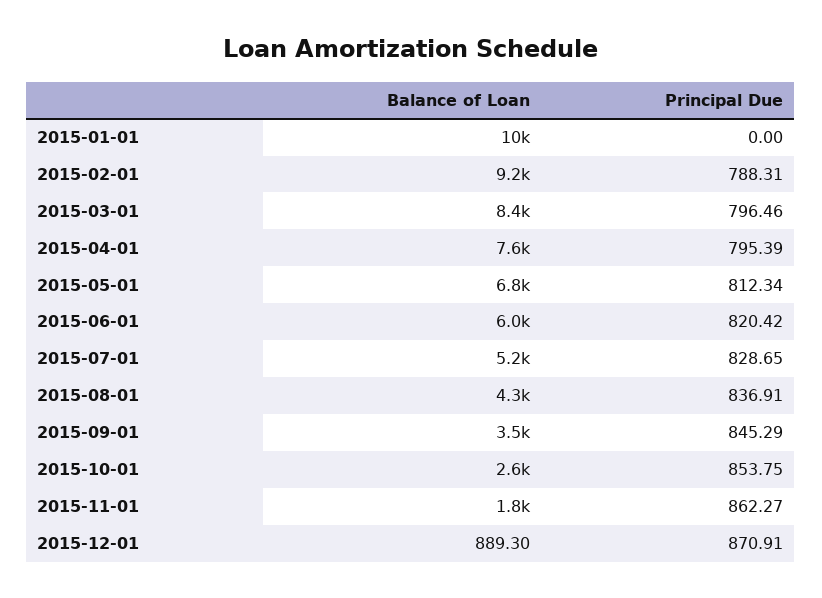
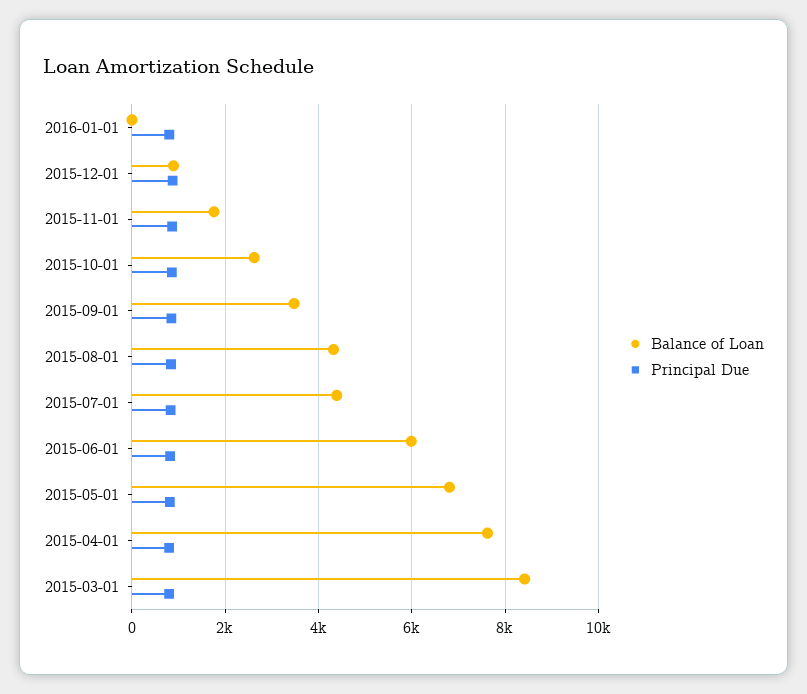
Balance of Loan, 2015-01-01: 10000 -> none
Principal Due, 2015-01-01: 0 -> none
Balance of Loan, 2015-02-01: 9200 -> none
Principal Due, 2015-02-01: 788.31 -> none
Balance of Loan, 2015-07-01: 5200 -> 4400
Balance of Loan, 2016-01-01: none -> 0
Principal Due, 2016-01-01: none -> 800

